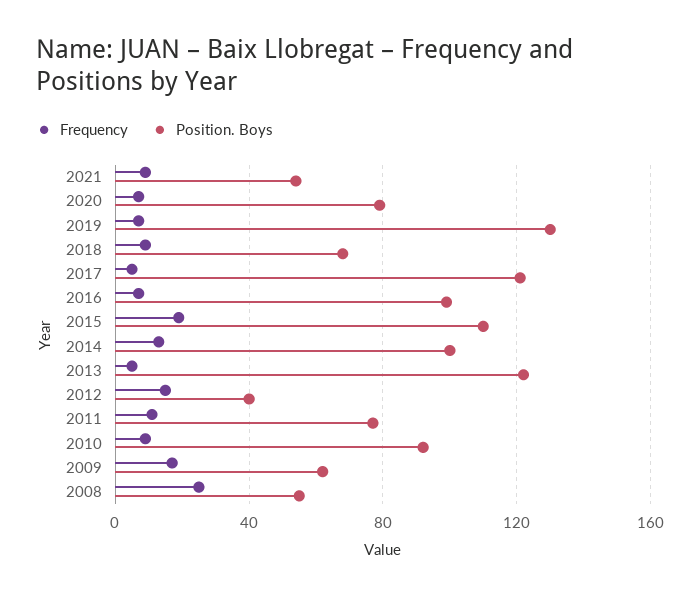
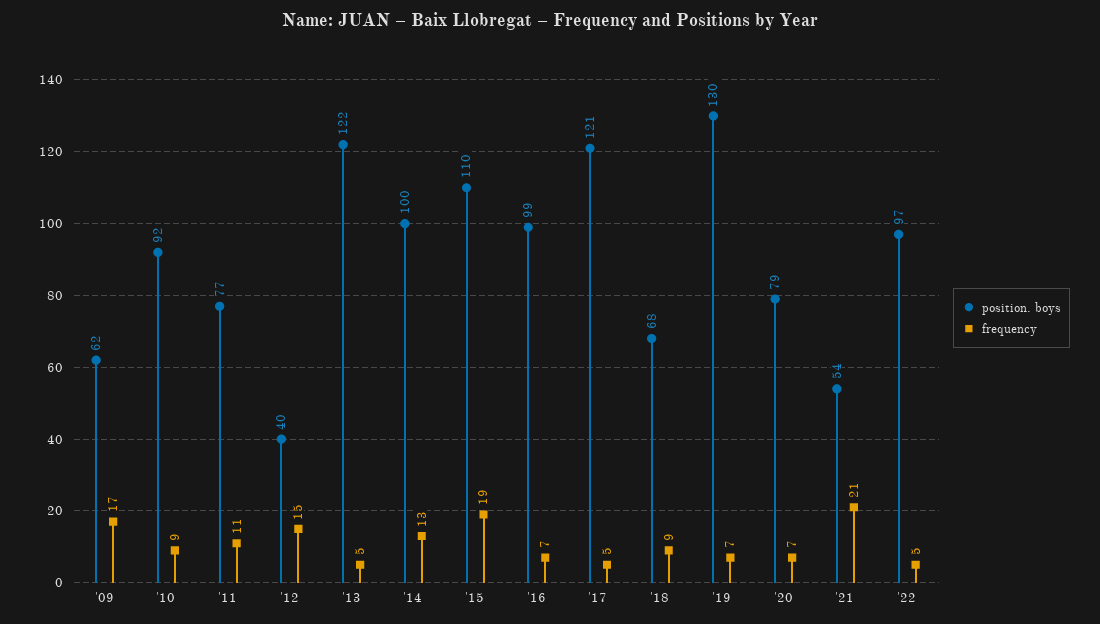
Frequency, 2021: 10 -> 21
Frequency, 2008: 25 -> none
Position. Boys, 2008: 55 -> none
Position. Boys, '22: none -> 97
Frequency, '22: none -> 5

